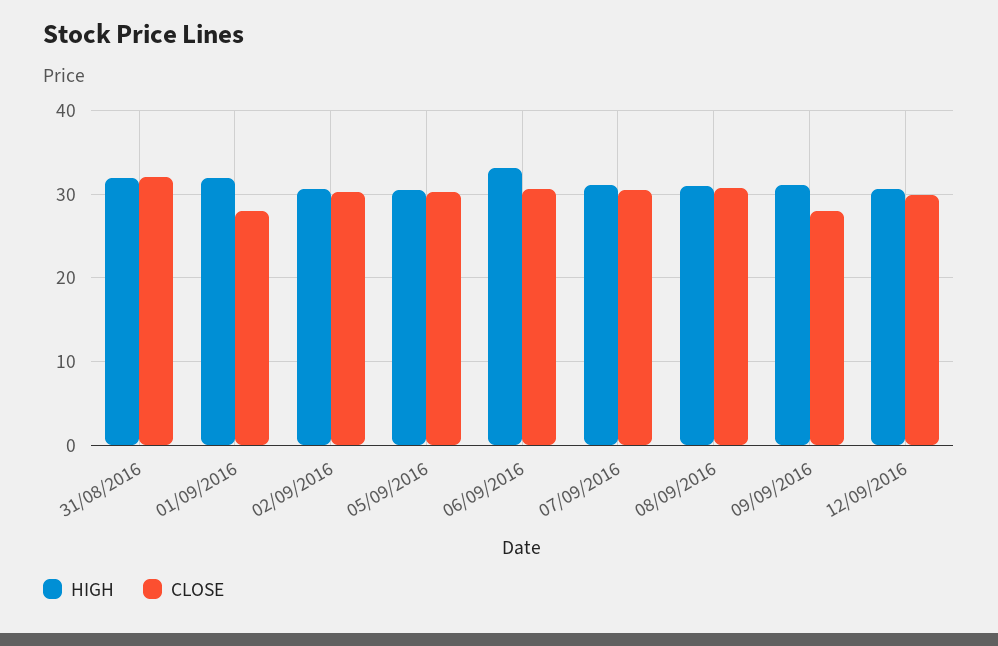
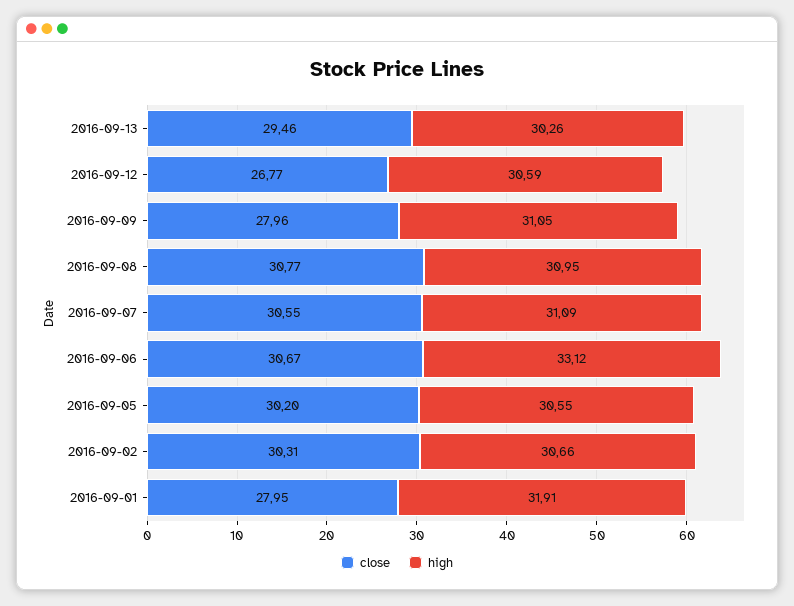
HIGH, 31/08/2016: 32 -> none
CLOSE, 31/08/2016: 32 -> none
CLOSE, 12/09/2016: 30 -> 26.77
CLOSE, 2016-09-13: none -> 29.46
HIGH, 2016-09-13: none -> 30.26

